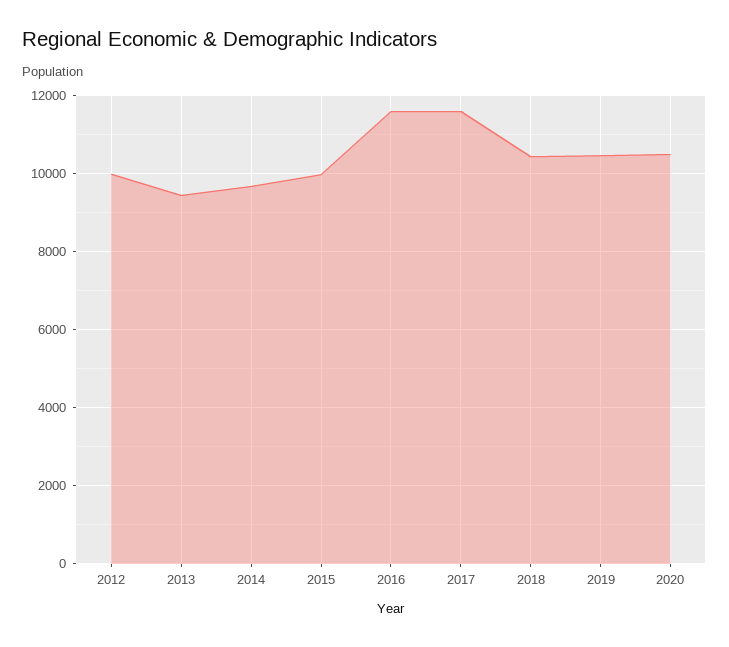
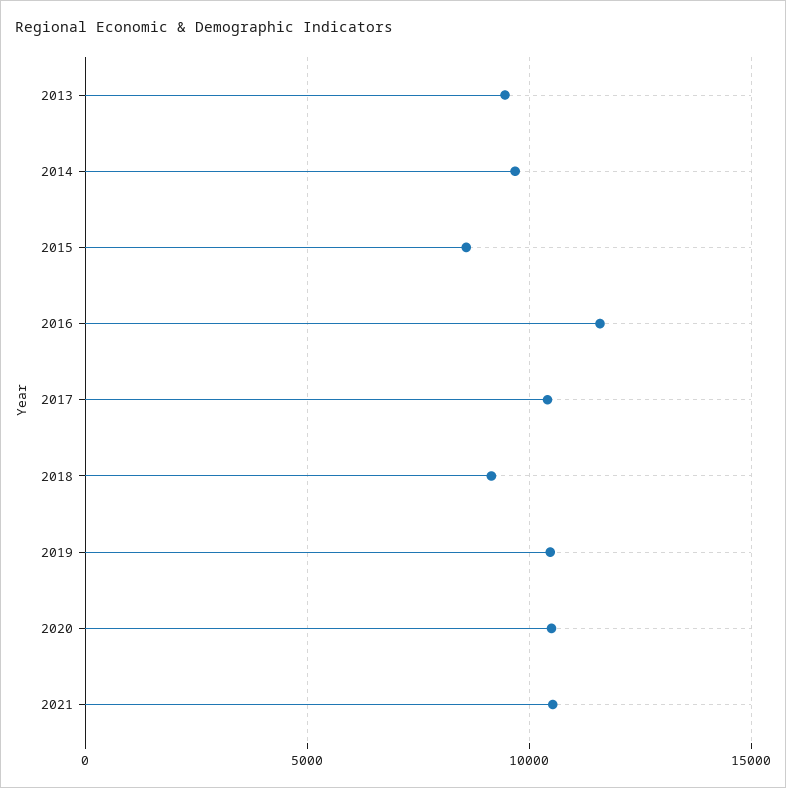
2012: 10000 -> none
2015: 10000 -> 8500
2017: 11600 -> 10500
2018: 10400 -> 9000
2021: none -> 10500

